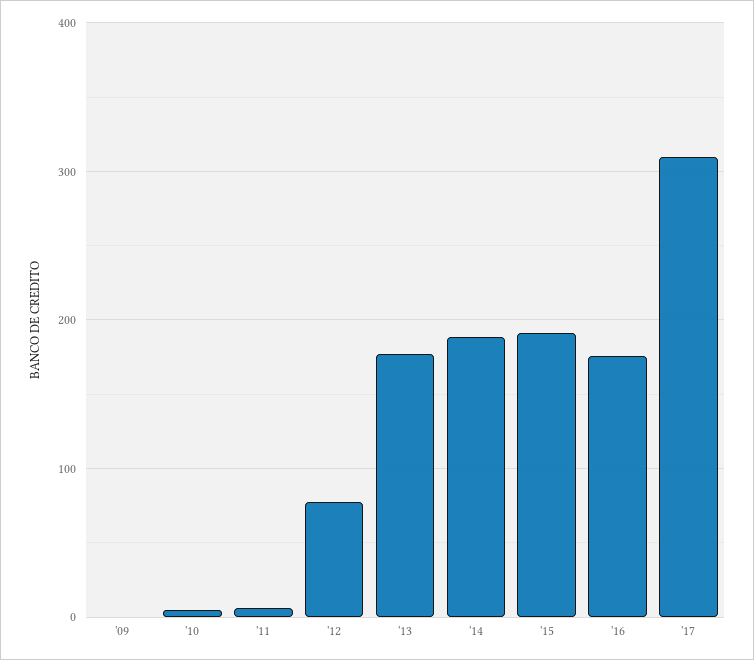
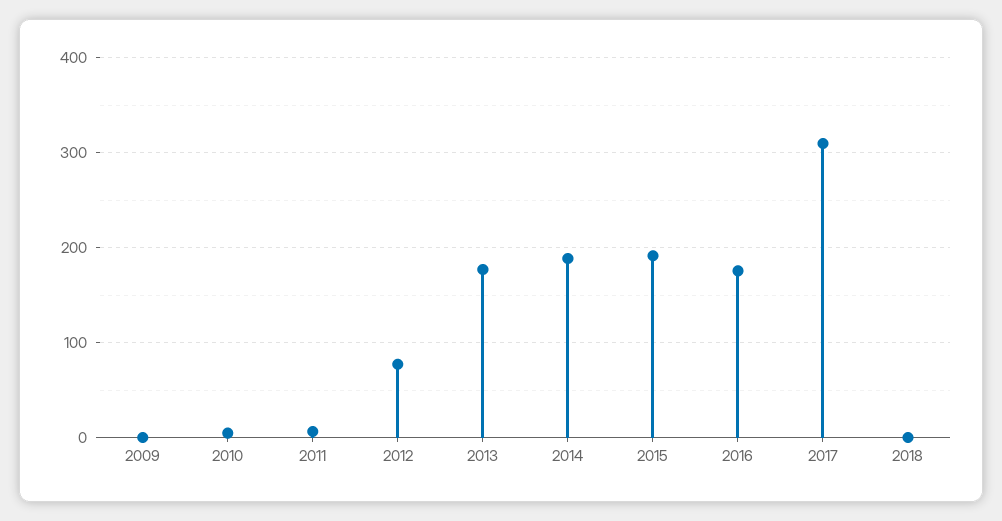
2018: none -> 0

